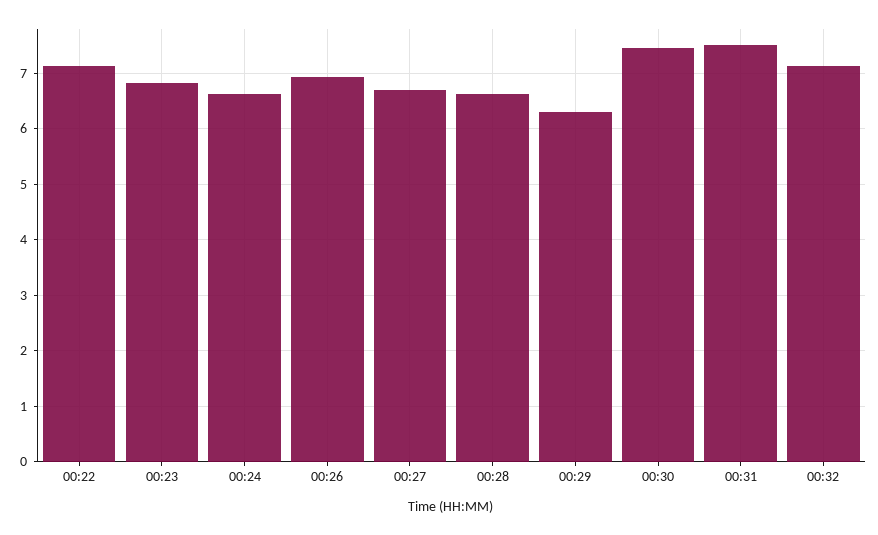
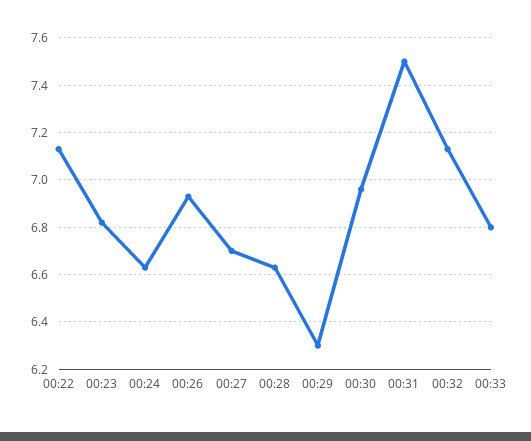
00:30: 7.4 -> 6.95
00:33: none -> 6.8

